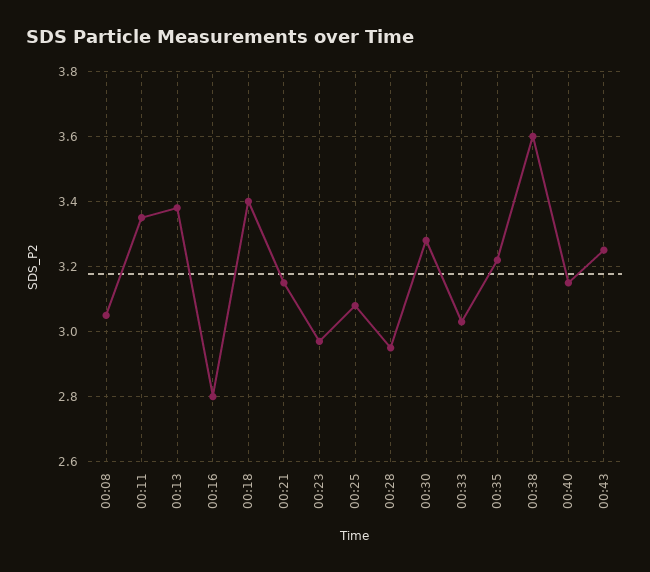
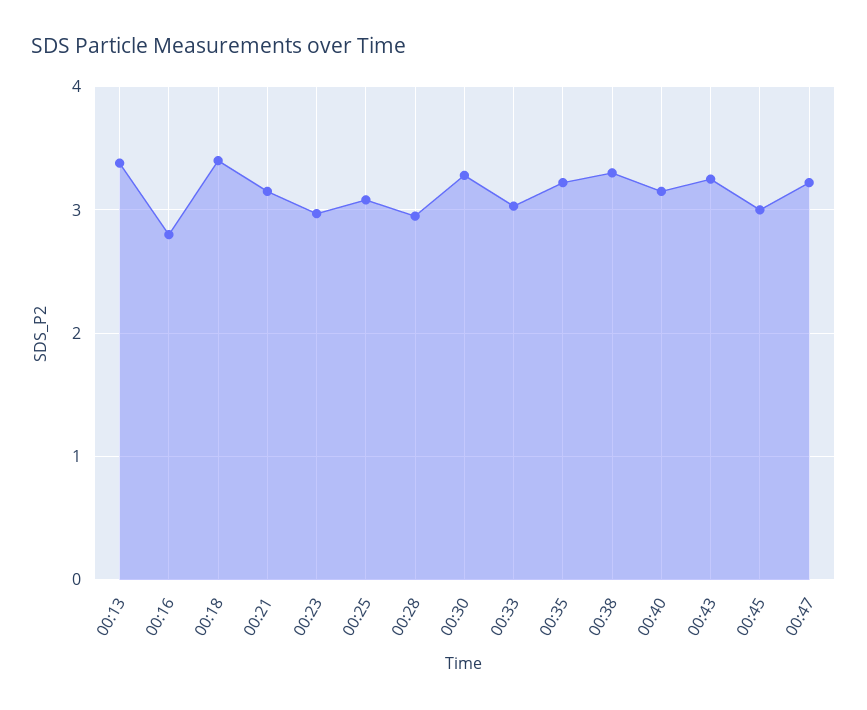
00:08: 3.05 -> none
00:11: 3.35 -> none
00:38: 3.6 -> 3.3
00:45: none -> 3
00:47: none -> 3.2

